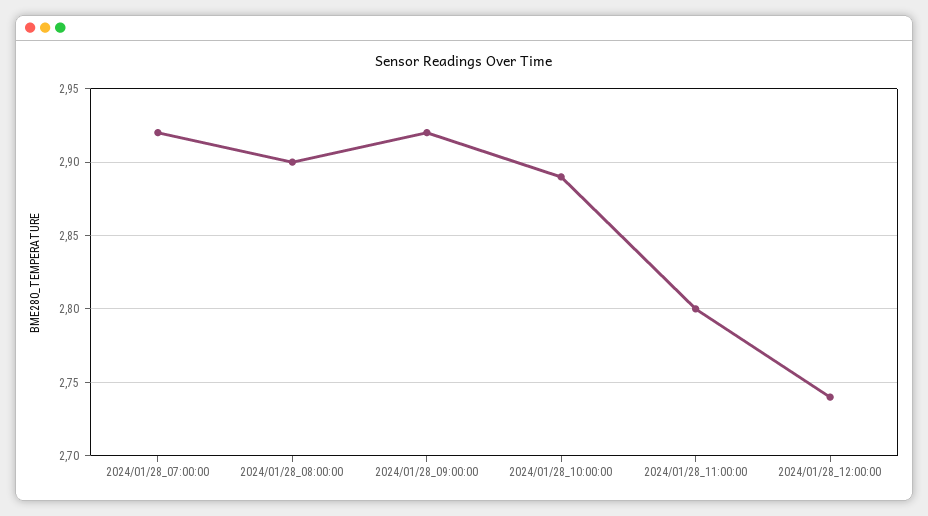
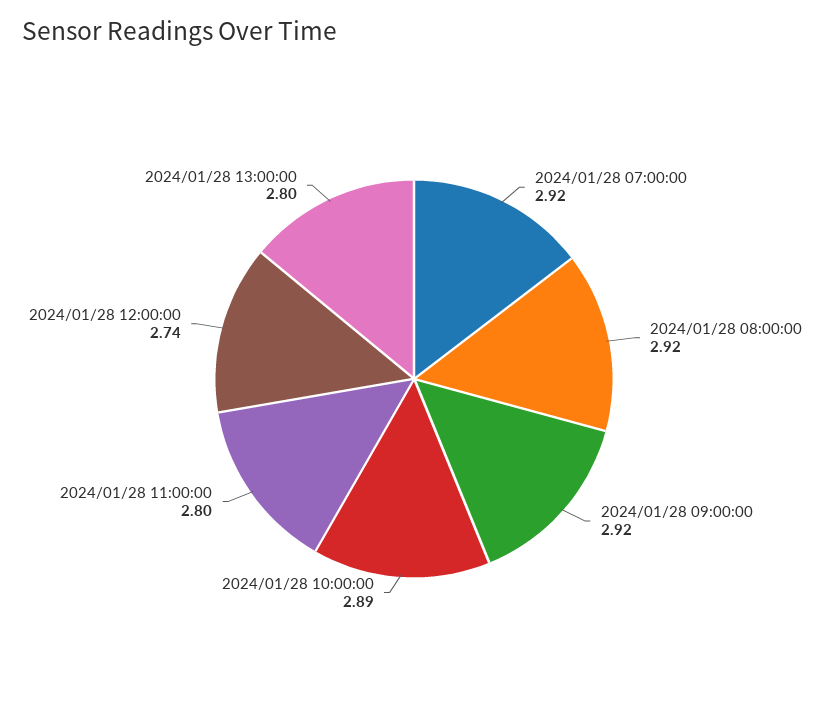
2024/01/28_08:00:00: 2.9 -> 2.92
2024/01/28 13:00:00: none -> 2.8

